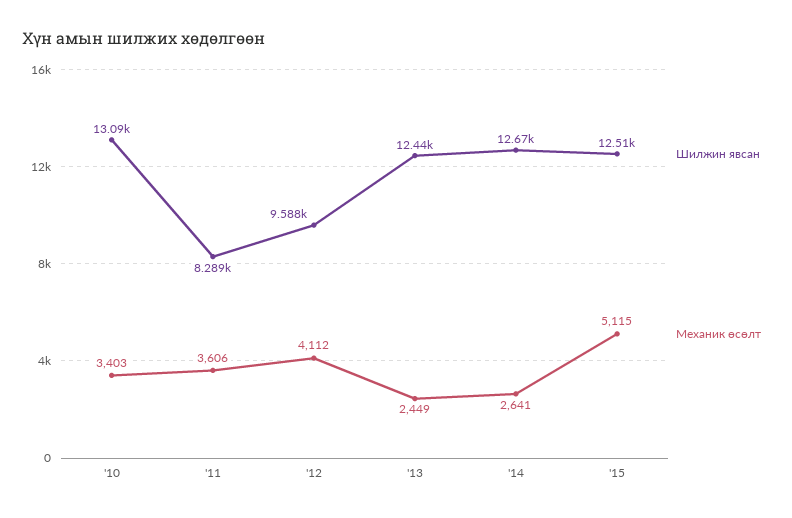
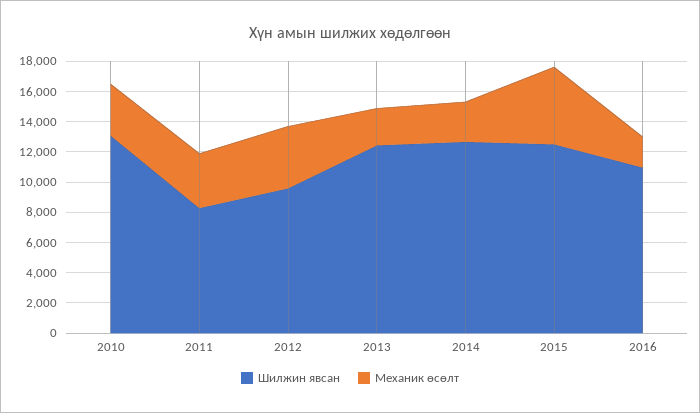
Шилжин явсан, 2016: none -> 11000
Механик өсөлт, 2016: none -> 2000

